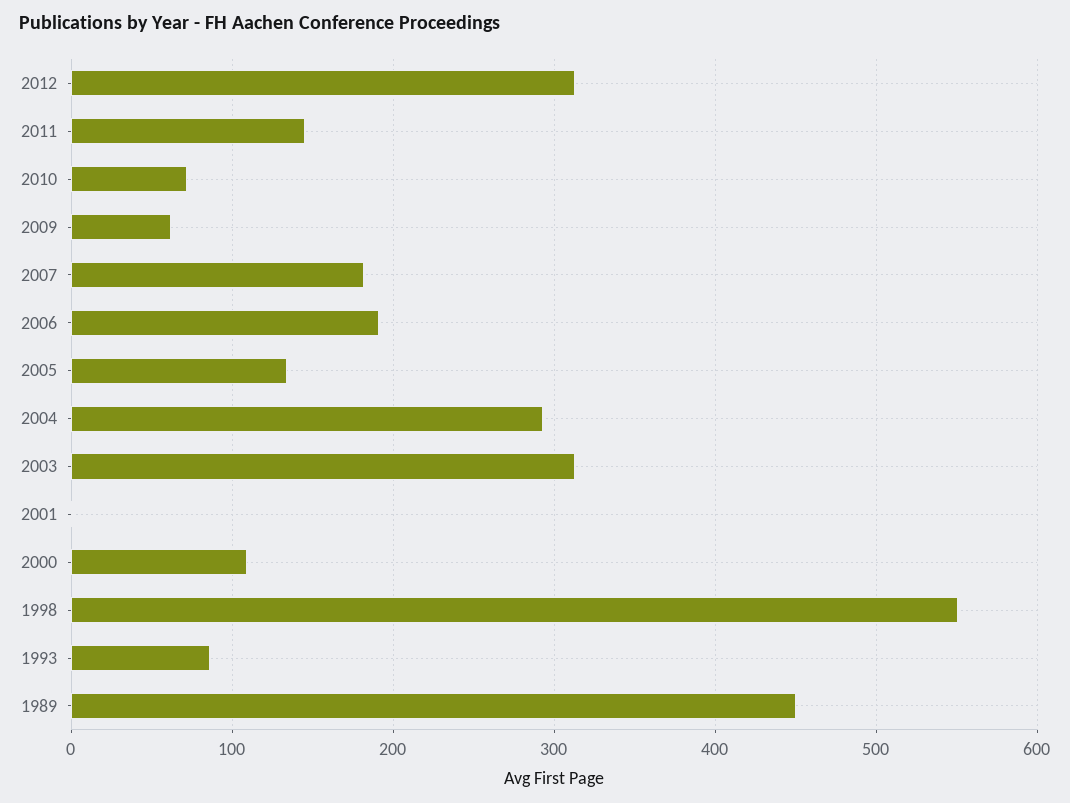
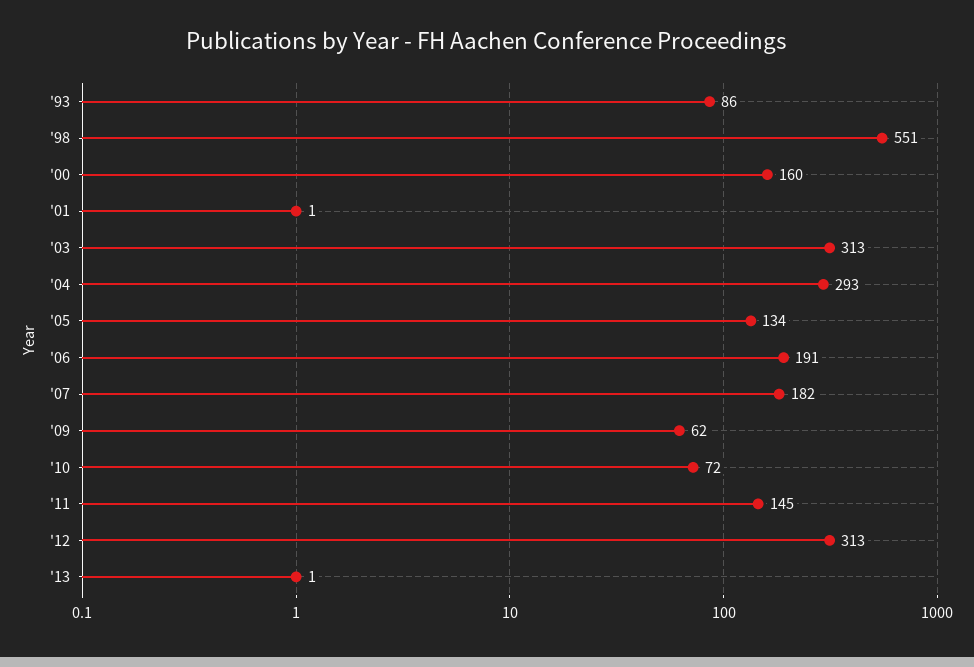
2000: 110 -> 160
1989: 450 -> none
'13: none -> 1

